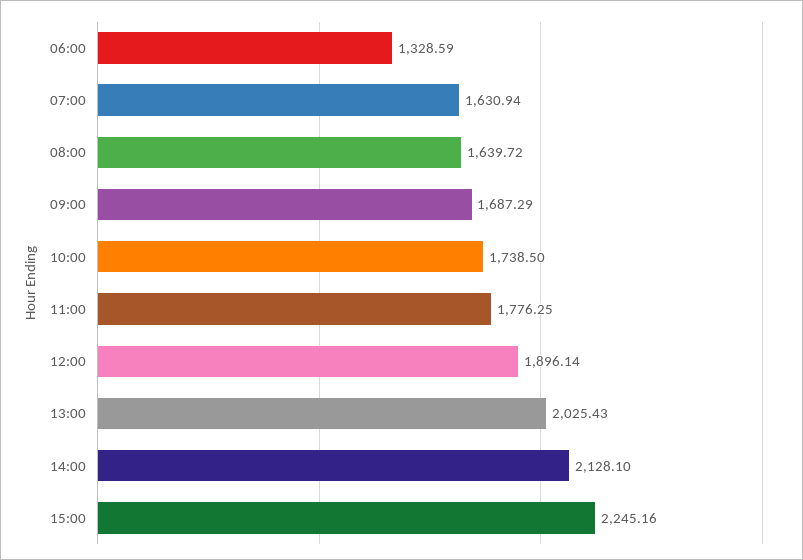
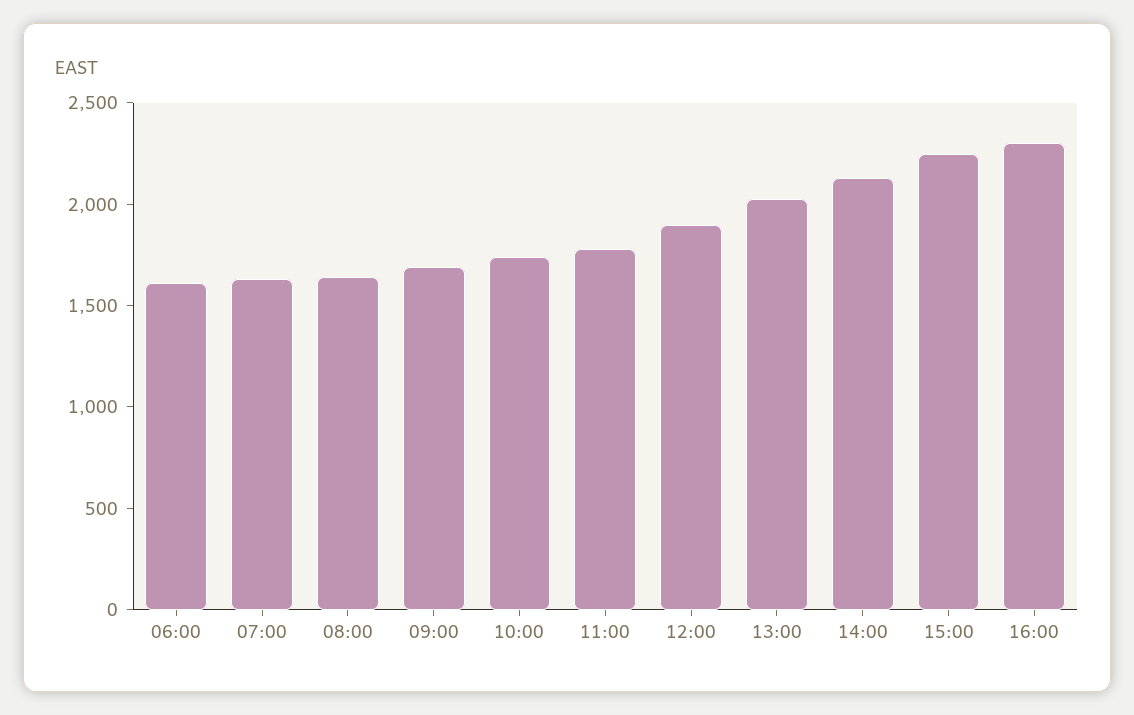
06:00: 1328.59 -> 1600
16:00: none -> 2300

